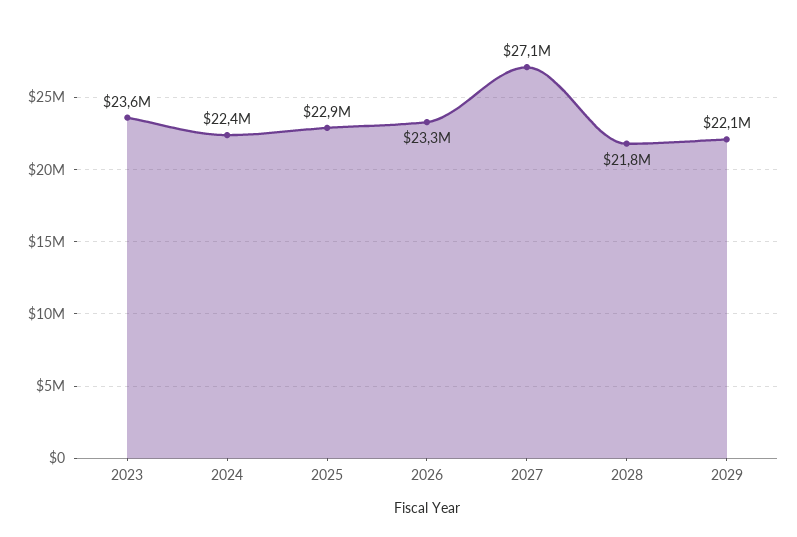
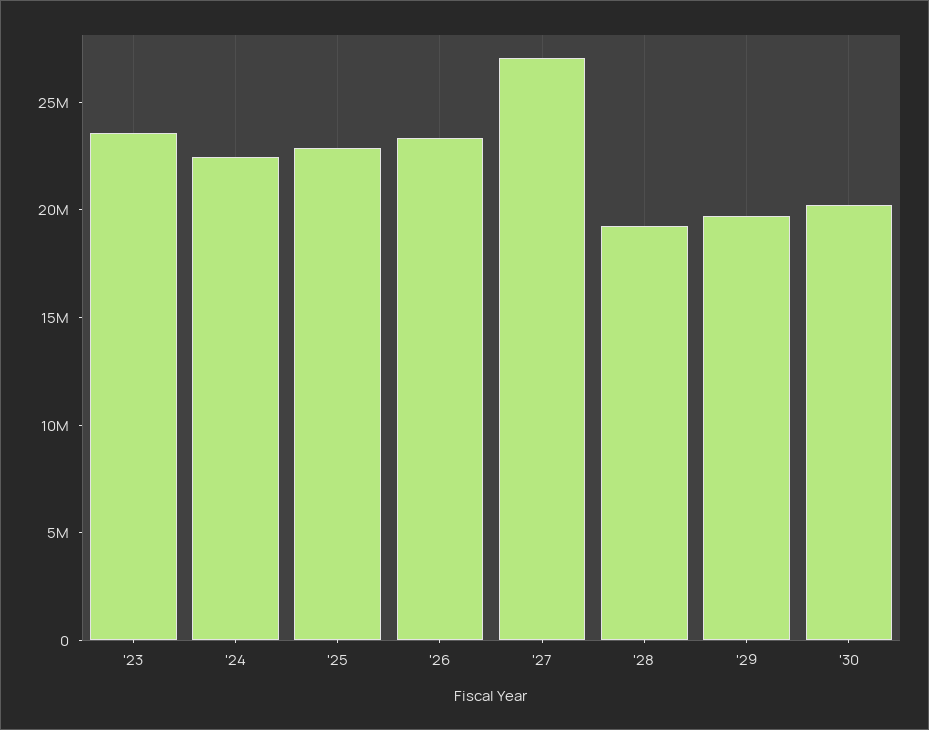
2028: 21800000 -> 19000000
2029: 22100000 -> 20000000
'30: none -> 20000000

